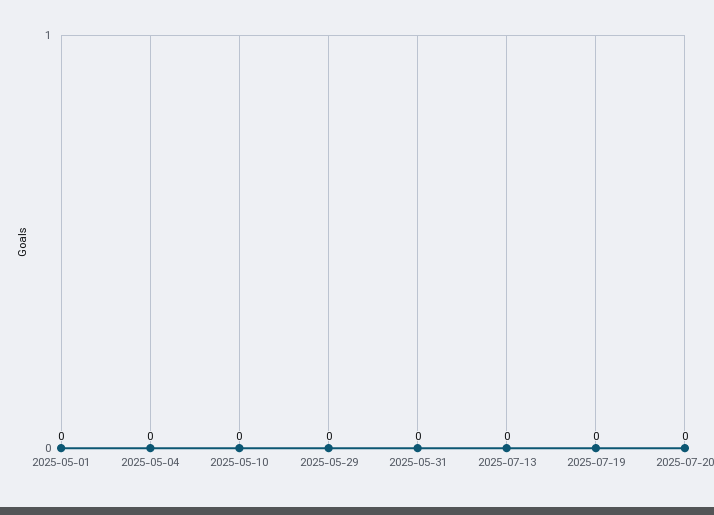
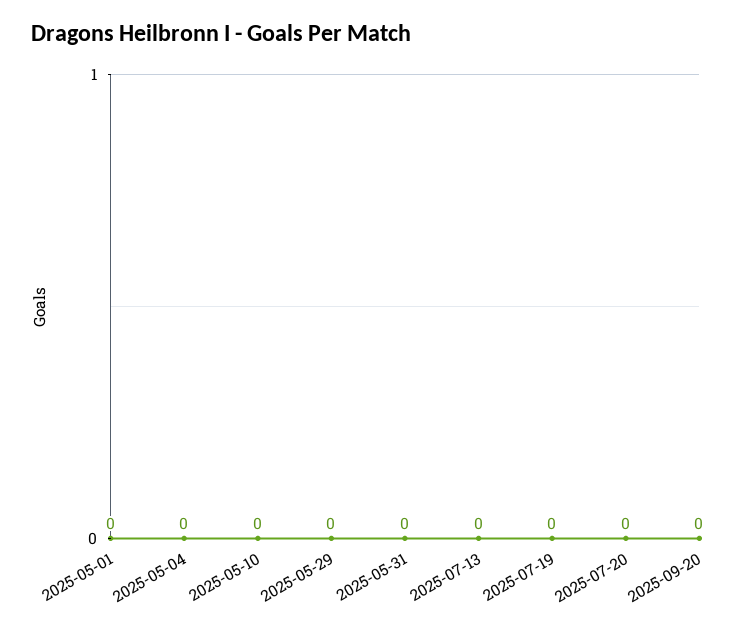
2025-09-20: none -> 0

